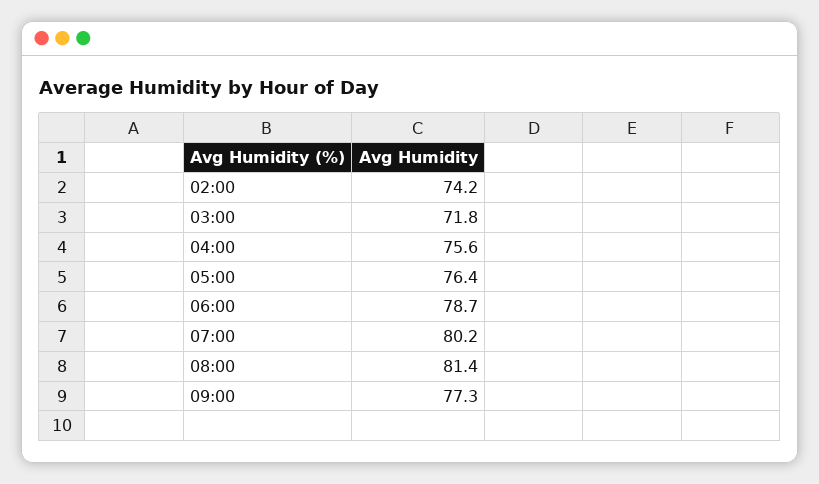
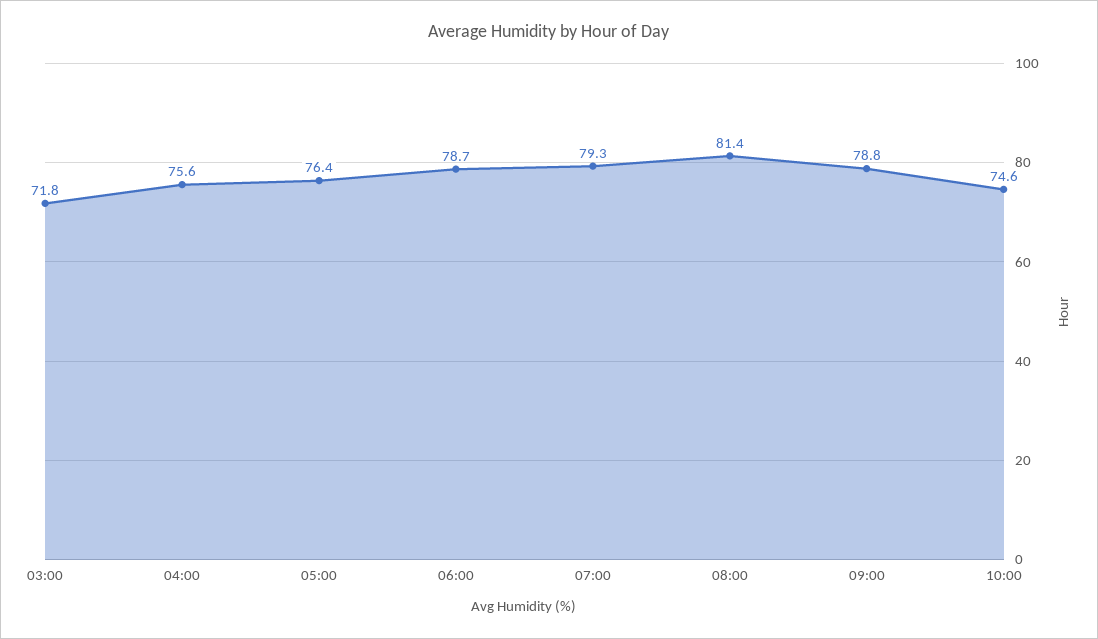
02:00: 74.2 -> none
07:00: 80.2 -> 79.3
09:00: 77.3 -> 78.8
10:00: none -> 74.6

